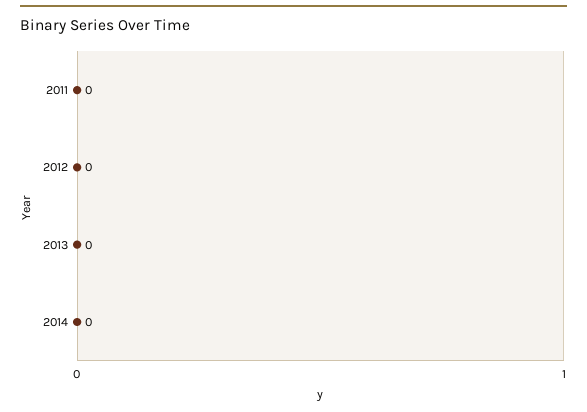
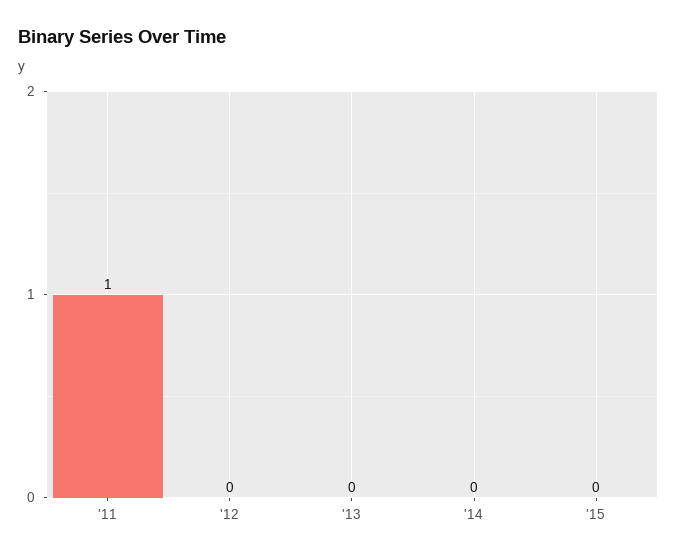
2011: 0 -> 1
'15: none -> 0

